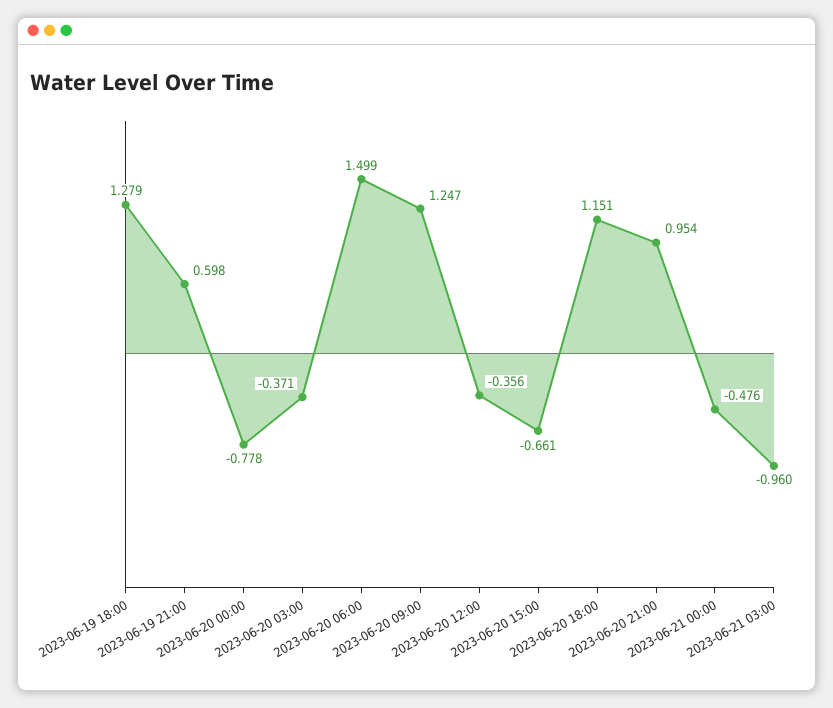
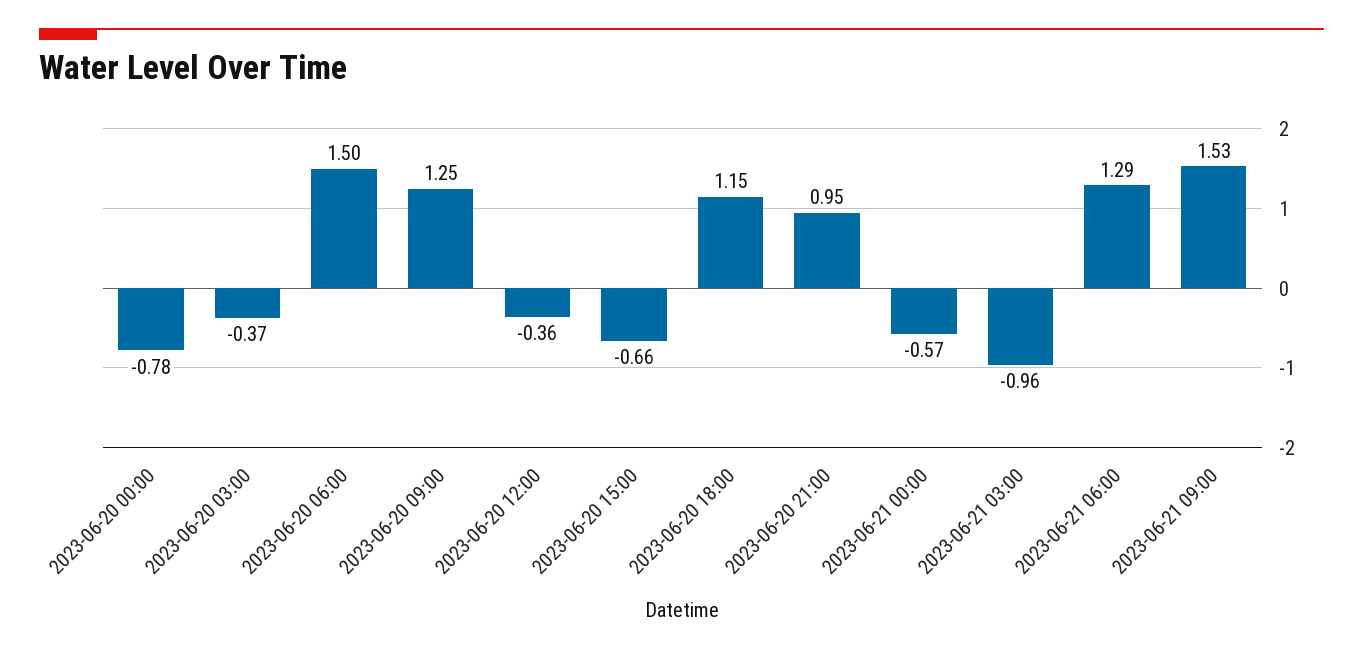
2023-06-19 18:00: 1.279 -> none
2023-06-19 21:00: 0.598 -> none
2023-06-21 00:00: -0.476 -> -0.57
2023-06-21 06:00: none -> 1.29
2023-06-21 09:00: none -> 1.53

